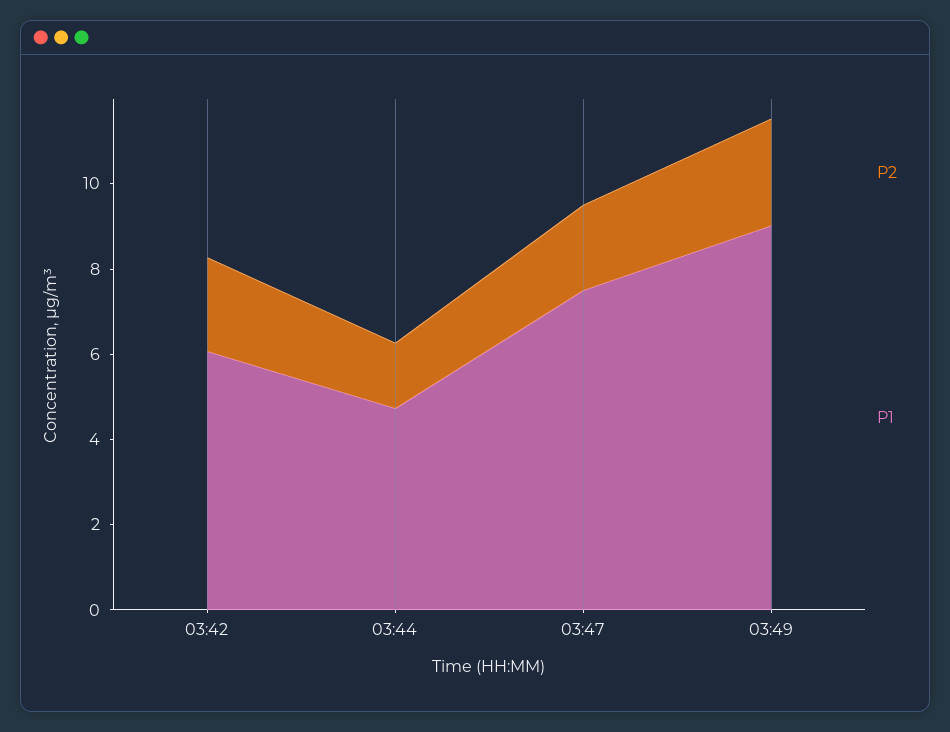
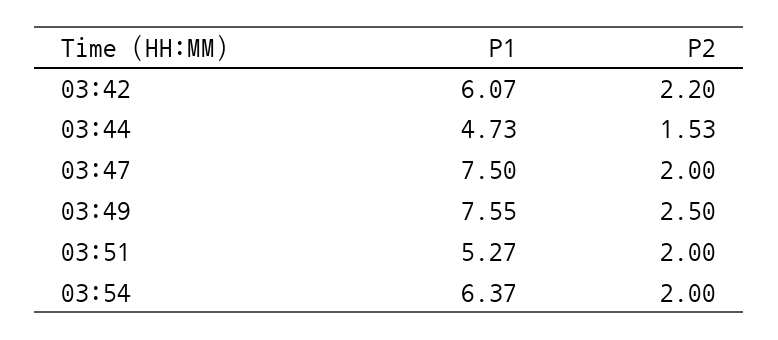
P1, 03:49: 9 -> 7.55
P1, 03:51: none -> 5.27
P2, 03:51: none -> 2
P1, 03:54: none -> 6.37
P2, 03:54: none -> 2

